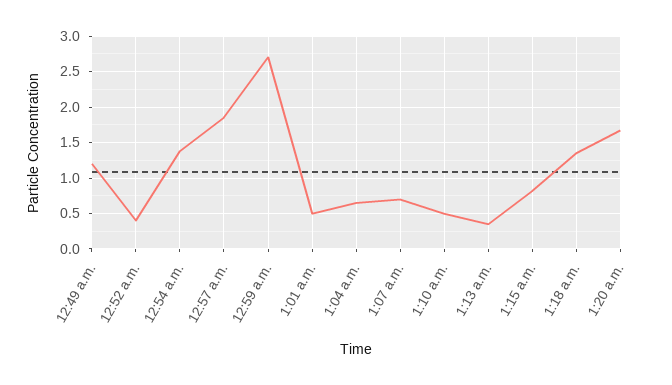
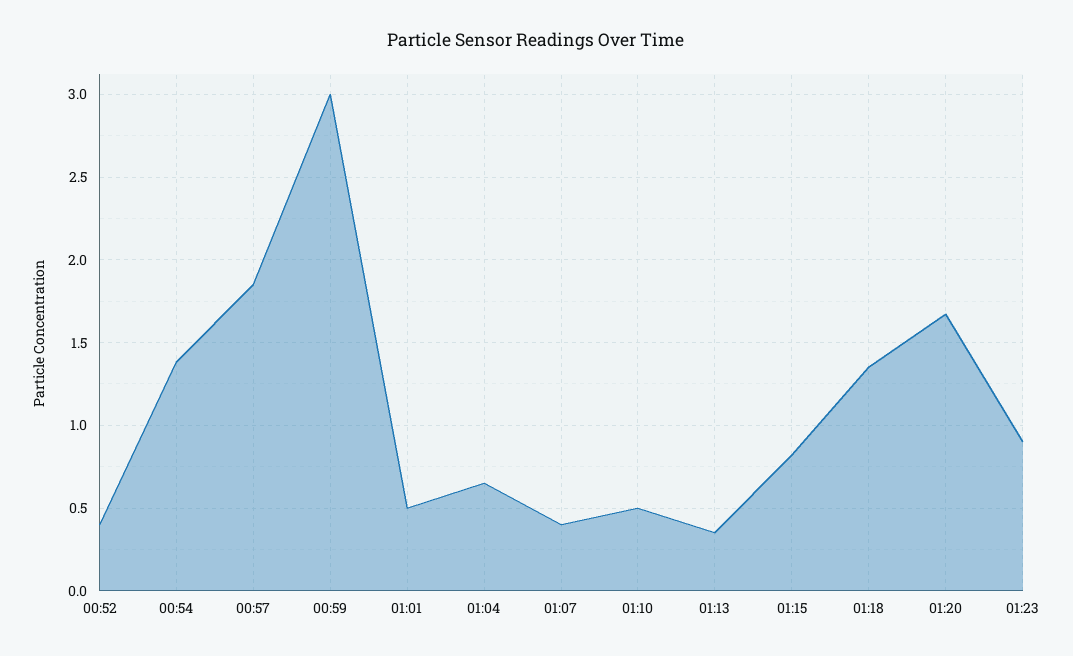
12:49 a.m.: 1.2 -> none
12:59 a.m.: 2.7 -> 3
1:07 a.m.: 0.7 -> 0.4
01:23: none -> 0.9

